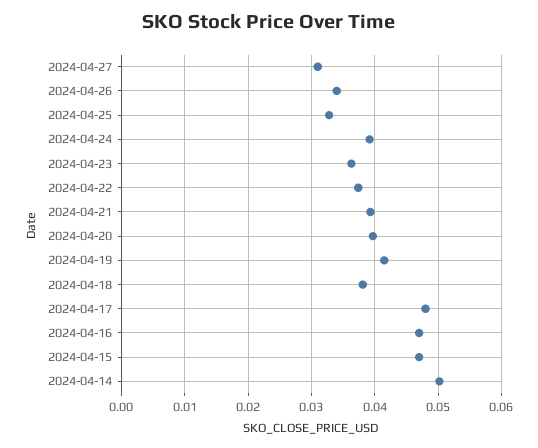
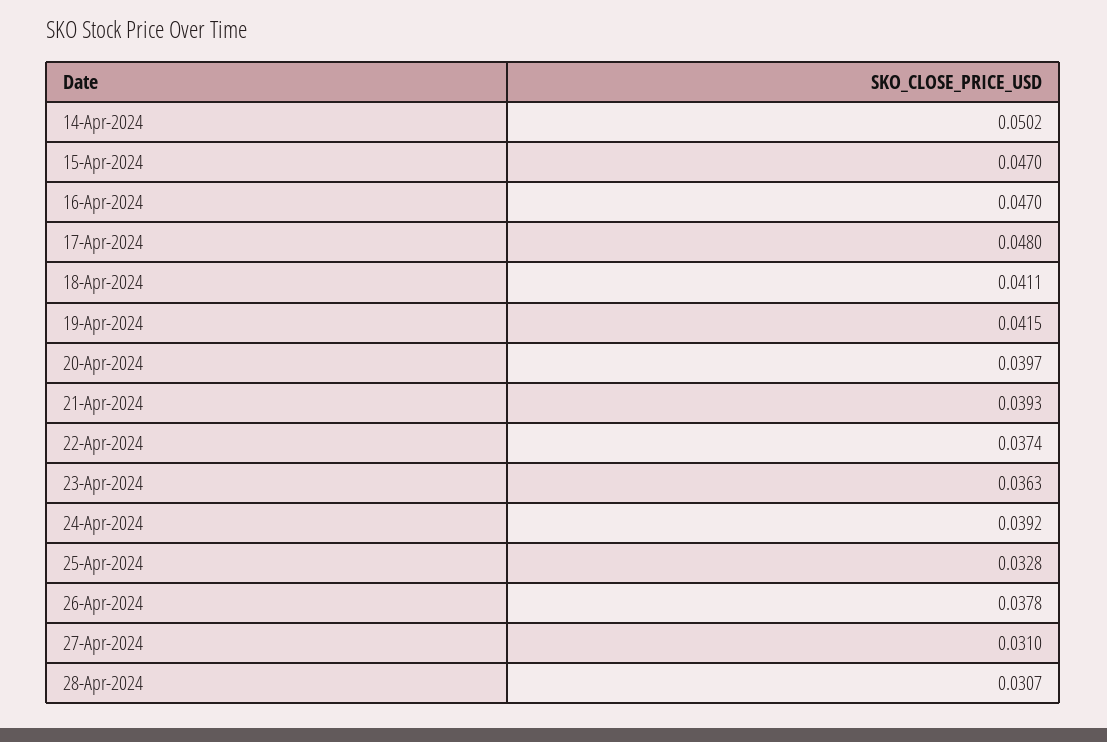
2024-04-26: 0.034 -> 0.0378
2024-04-18: 0.038 -> 0.0411
28-Apr-2024: none -> 0.0307

